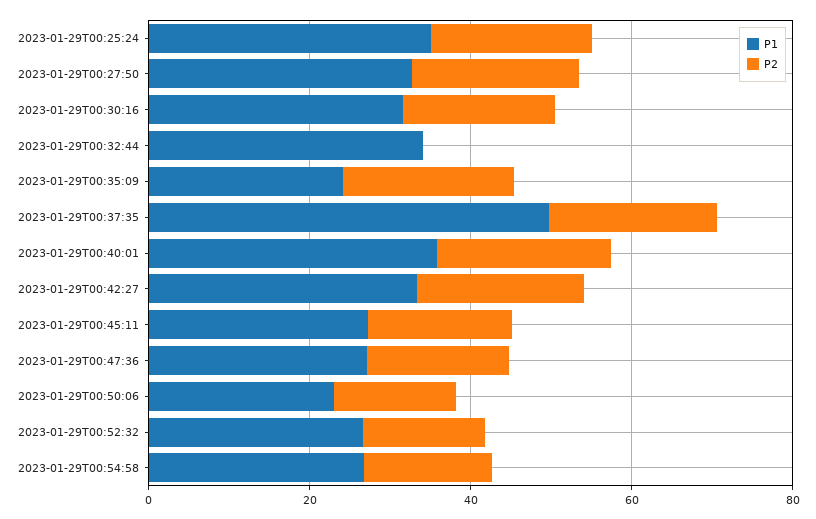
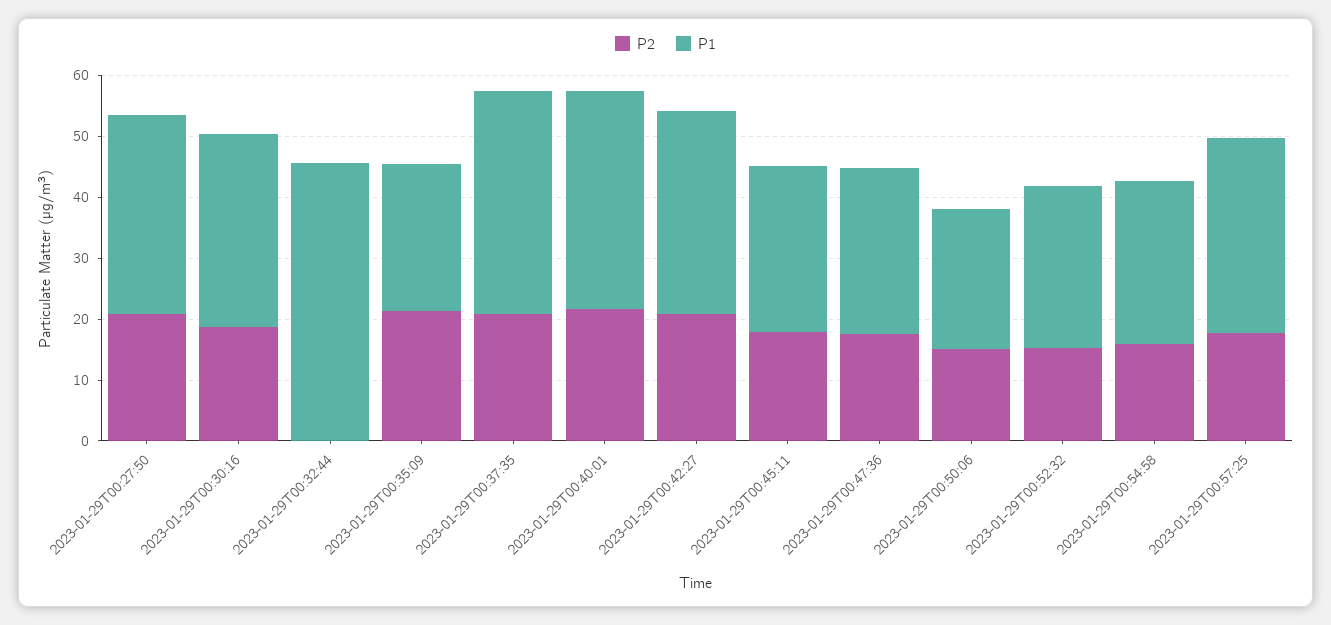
P1, 2023-01-29T00:25:24: 35 -> none
P2, 2023-01-29T00:25:24: 20 -> none
P1, 2023-01-29T00:32:44: 35 -> 46
P1, 2023-01-29T00:37:35: 50 -> 36
P2, 2023-01-29T00:57:25: none -> 18
P1, 2023-01-29T00:57:25: none -> 32

